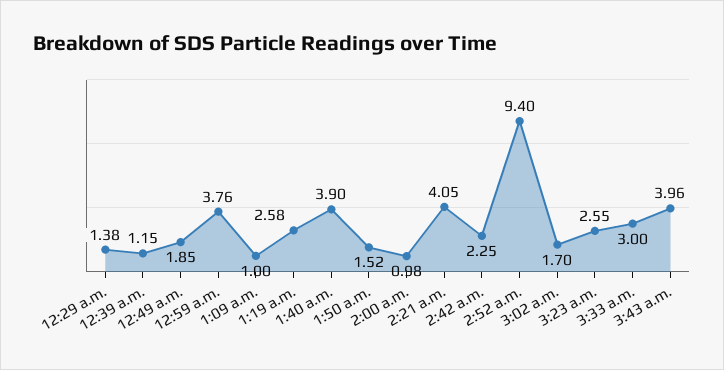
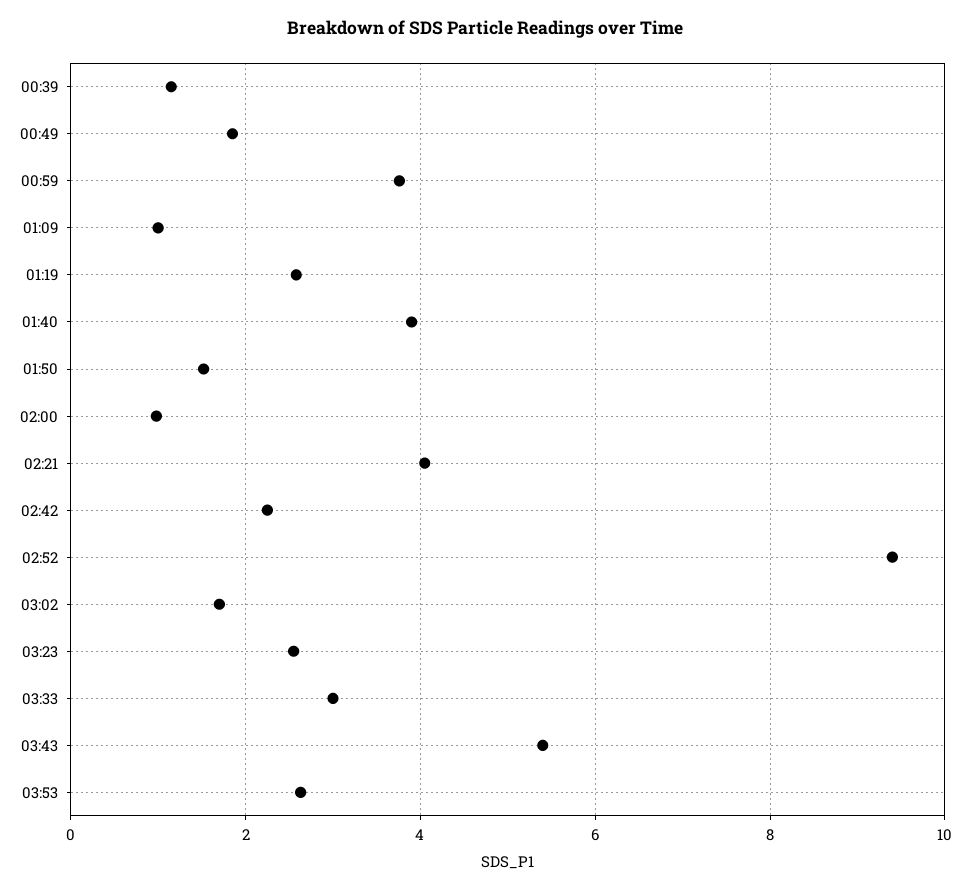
12:29 a.m.: 1.38 -> none
3:43 a.m.: 3.96 -> 5.4
03:53: none -> 2.6

